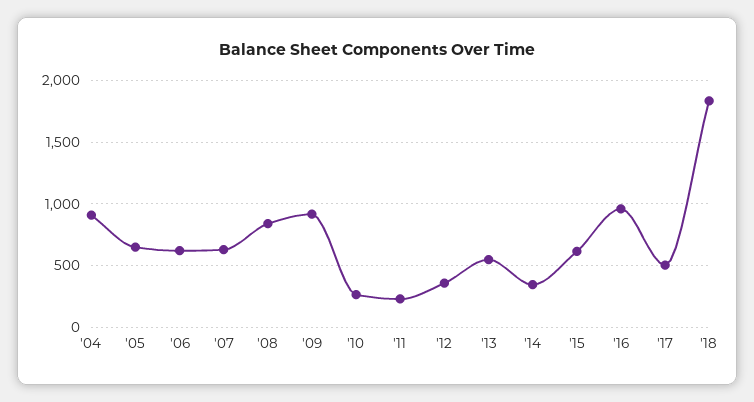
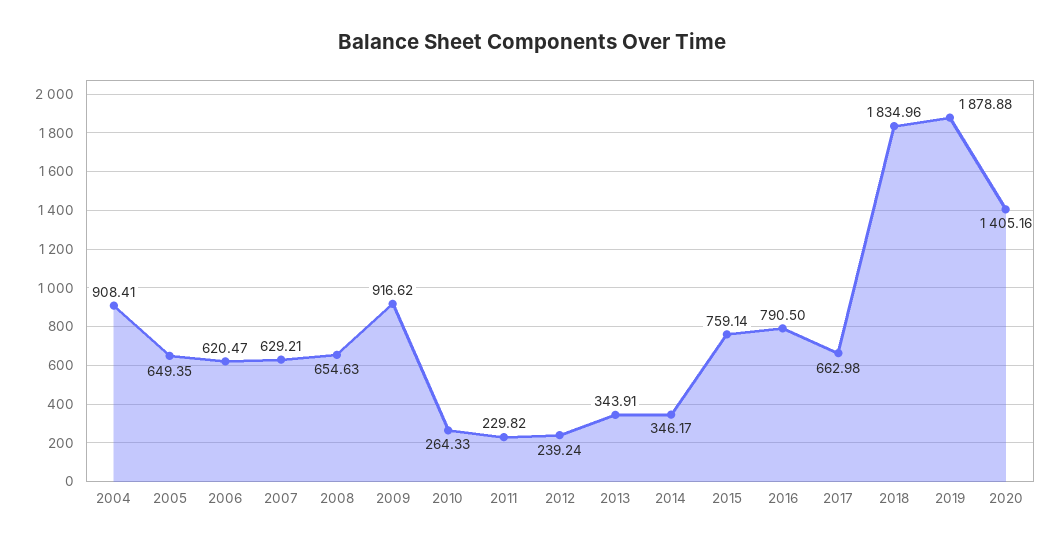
'08: 850 -> 654.63
'12: 350 -> 239.24
'13: 550 -> 343.91
'15: 600 -> 759.14
'16: 950 -> 790.5
'17: 500 -> 662.98
2019: none -> 1878.88
2020: none -> 1405.16

